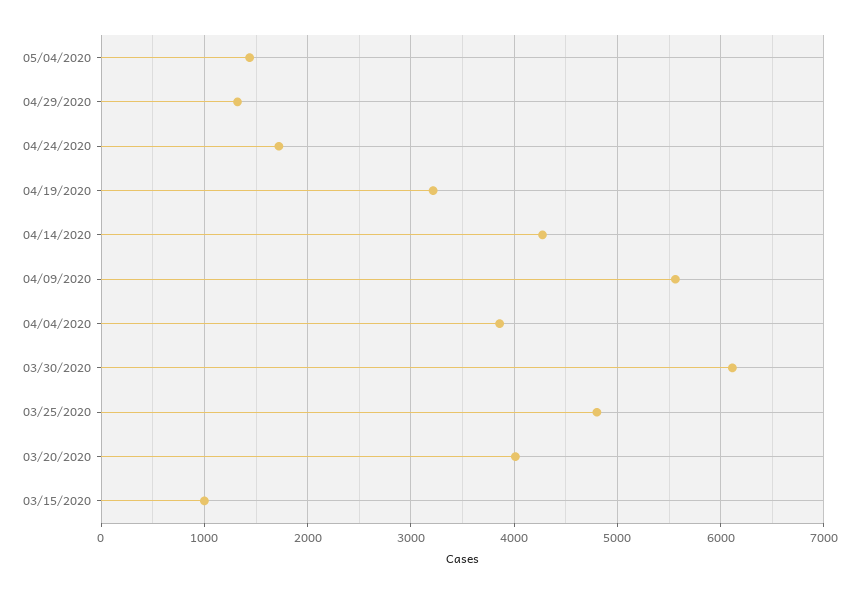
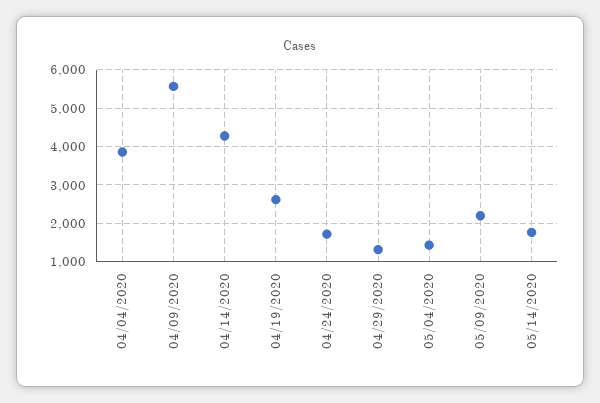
04/19/2020: 3200 -> 2600
03/30/2020: 6100 -> none
03/25/2020: 4800 -> none
03/20/2020: 4000 -> none
03/15/2020: 1000 -> none
05/09/2020: none -> 2200
05/14/2020: none -> 1800

